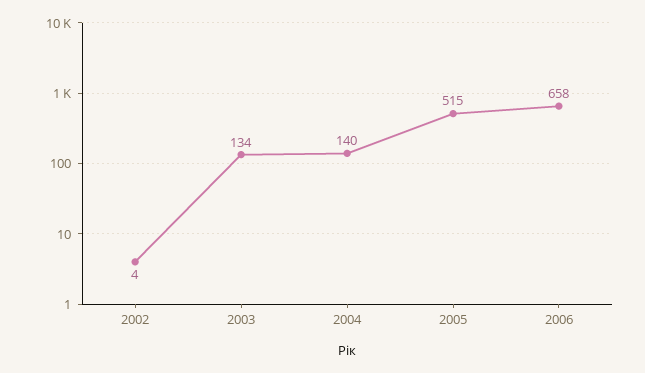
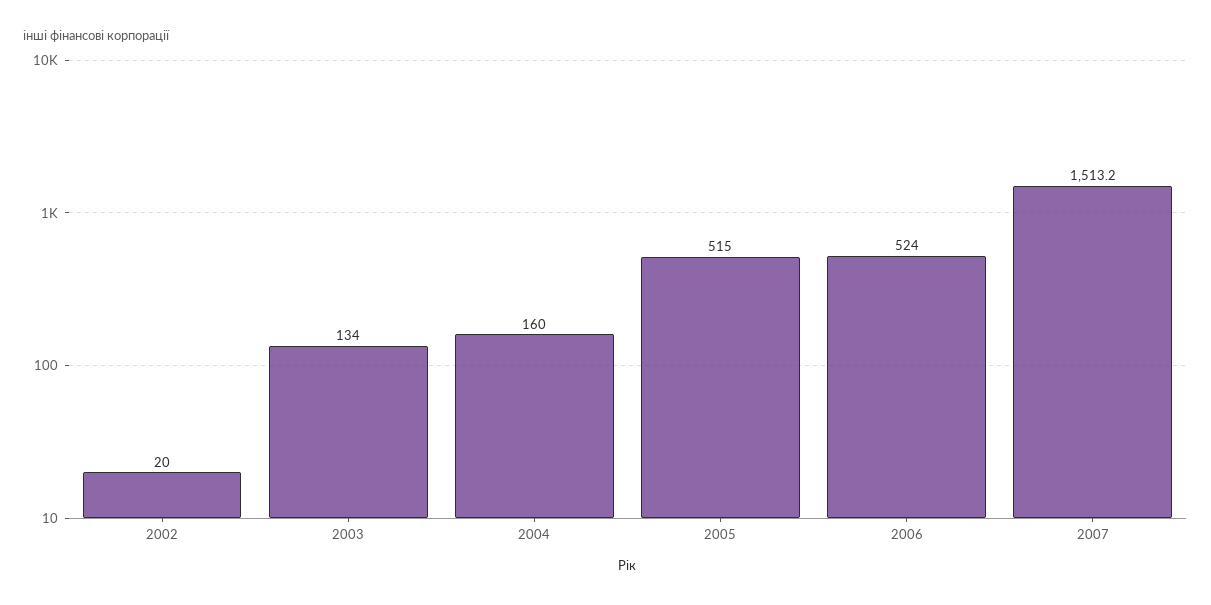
2002: 4 -> 20
2004: 140 -> 160
2006: 658 -> 524
2007: none -> 1513.2

